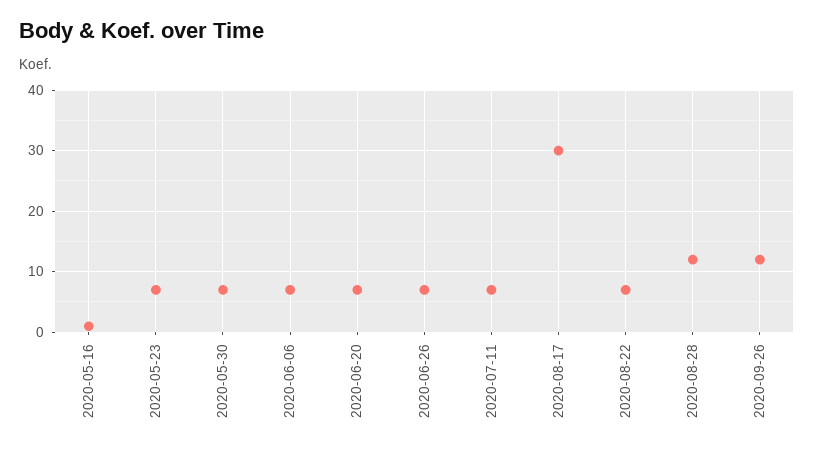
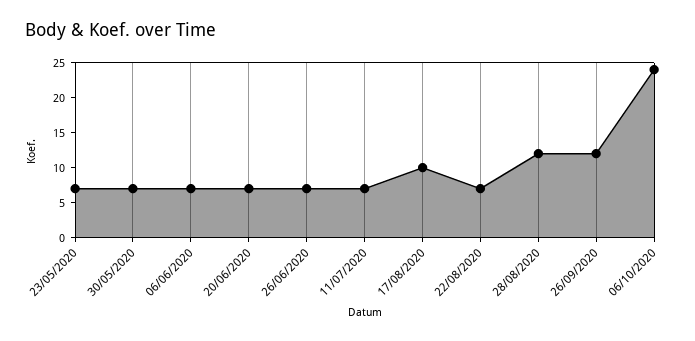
2020-05-16: 1 -> none
2020-08-17: 30 -> 10
06/10/2020: none -> 25

